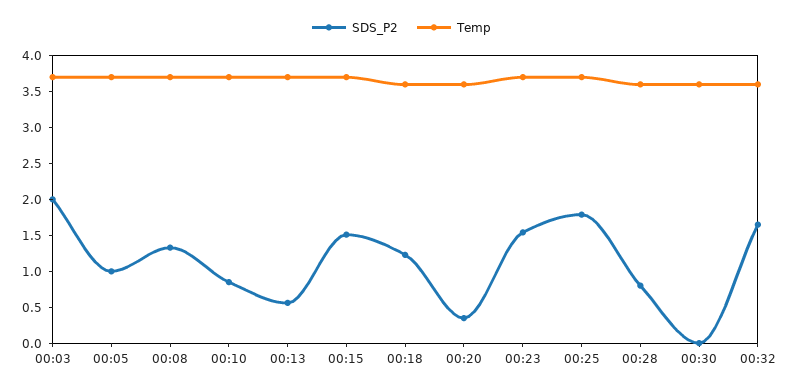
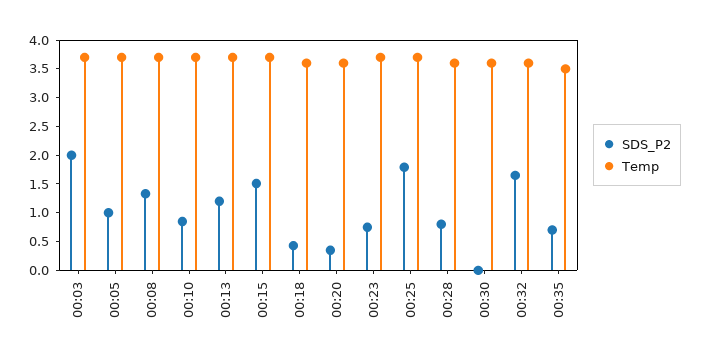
SDS_P2, 00:13: 0.5 -> 1.25
SDS_P2, 00:18: 1.25 -> 0.5
SDS_P2, 00:23: 1.5 -> 0.75
SDS_P2, 00:35: none -> 0.75
Temp, 00:35: none -> 3.5

